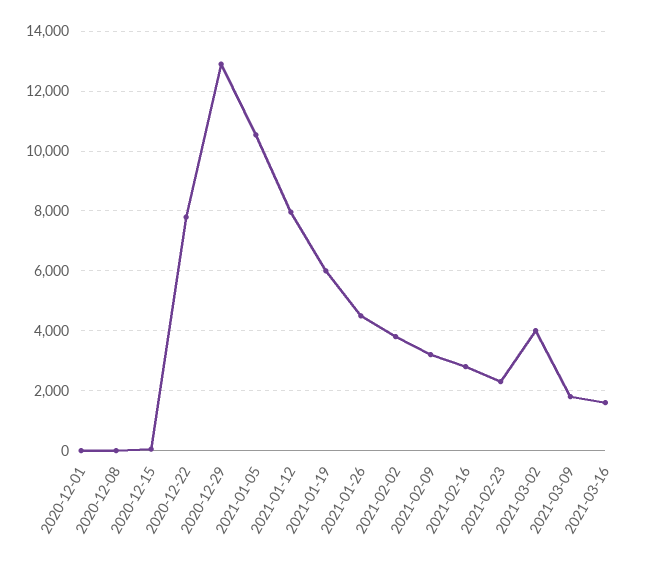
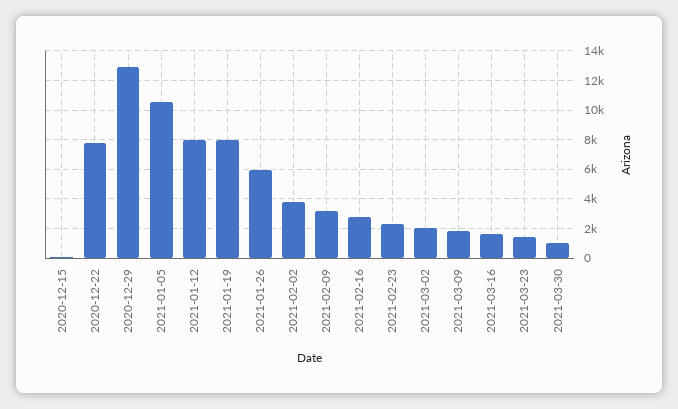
2020-12-01: 0 -> none
2020-12-08: 0 -> none
2021-01-19: 6000 -> 8000
2021-01-26: 4500 -> 6000
2021-03-02: 4000 -> 2000
2021-03-23: none -> 1500
2021-03-30: none -> 1000

